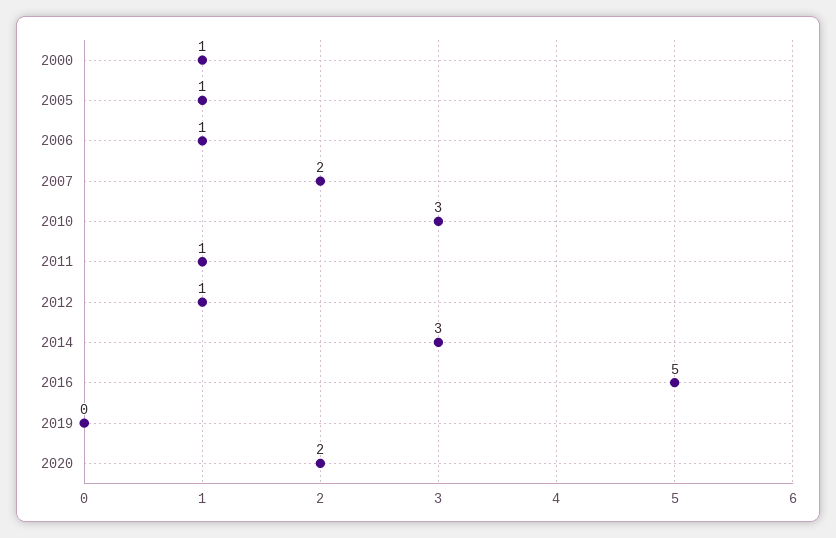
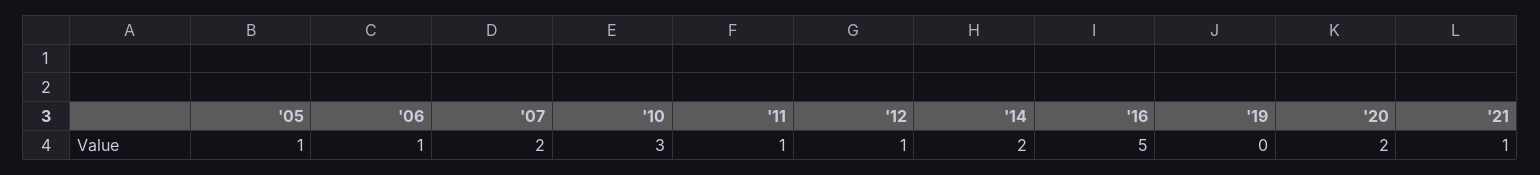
2000: 1 -> none
2014: 3 -> 2
'21: none -> 1

